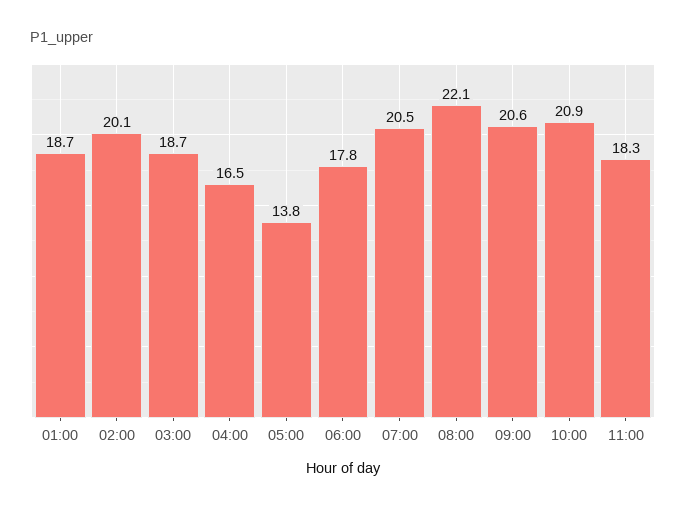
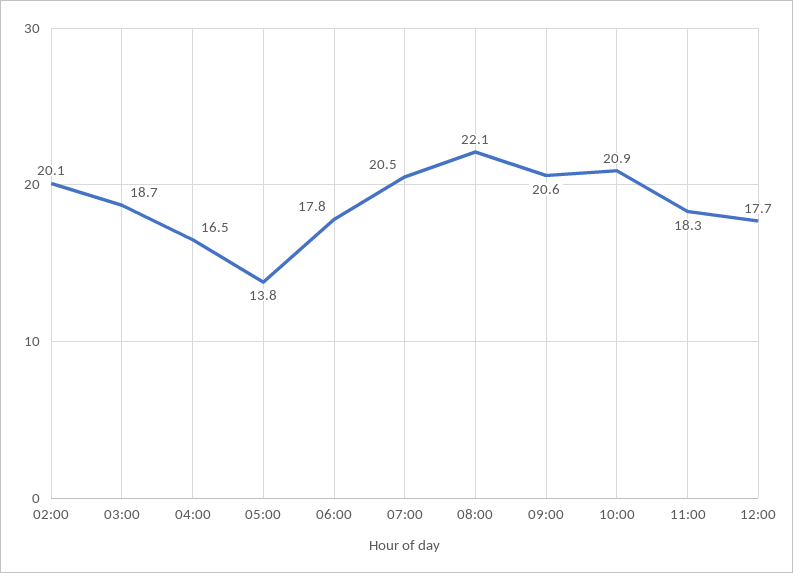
01:00: 18.7 -> none
12:00: none -> 17.7

